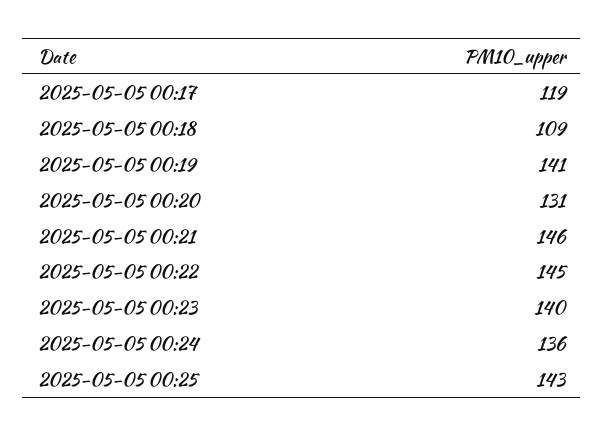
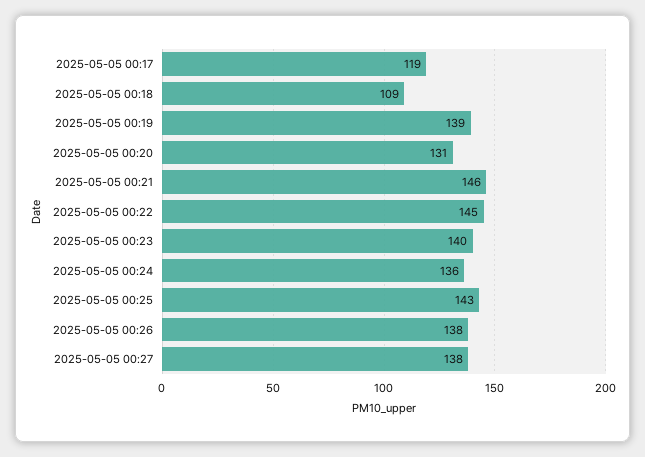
2025-05-05 00:19: 141 -> 139
2025-05-05 00:26: none -> 138
2025-05-05 00:27: none -> 138

